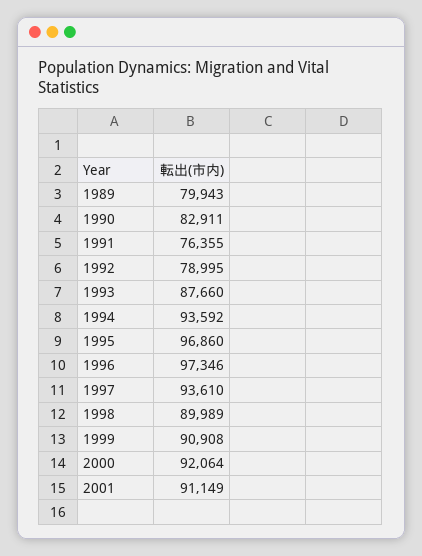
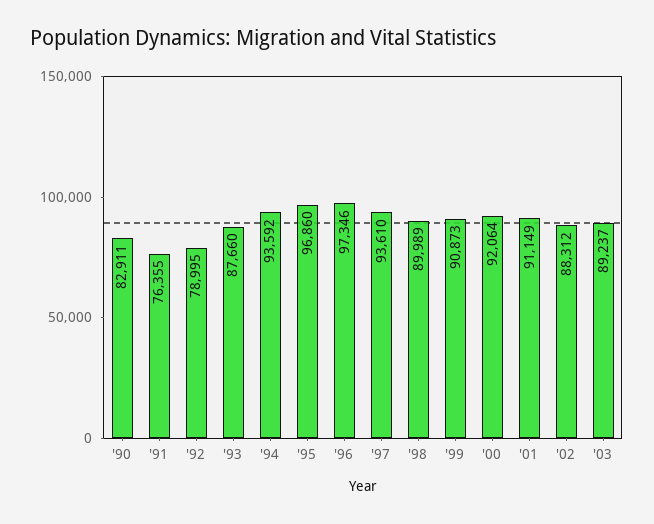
1989: 79943 -> none
1999: 90908 -> 90873
'02: none -> 88312
'03: none -> 89237

